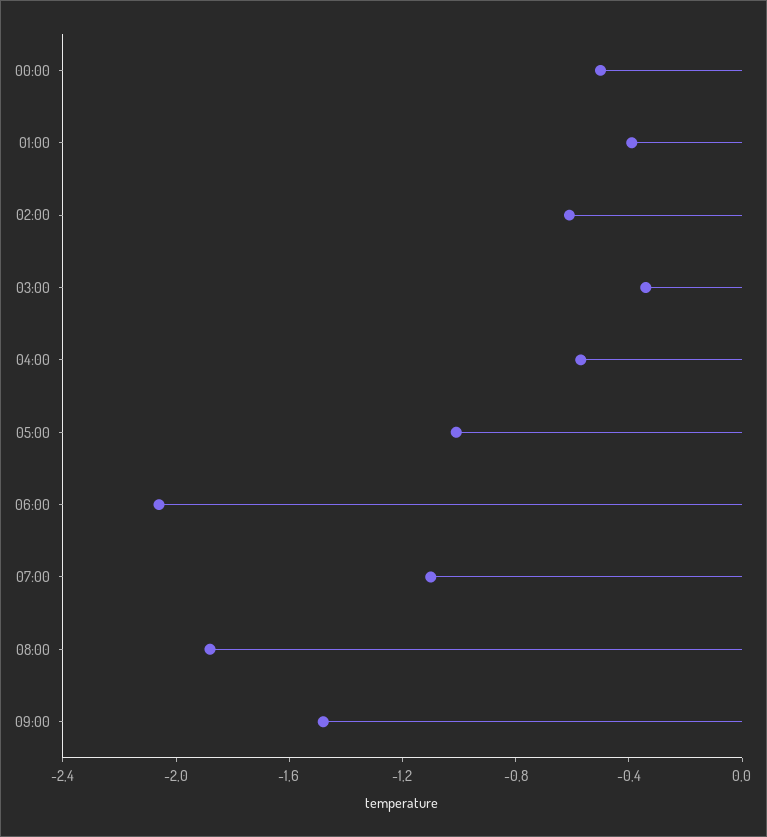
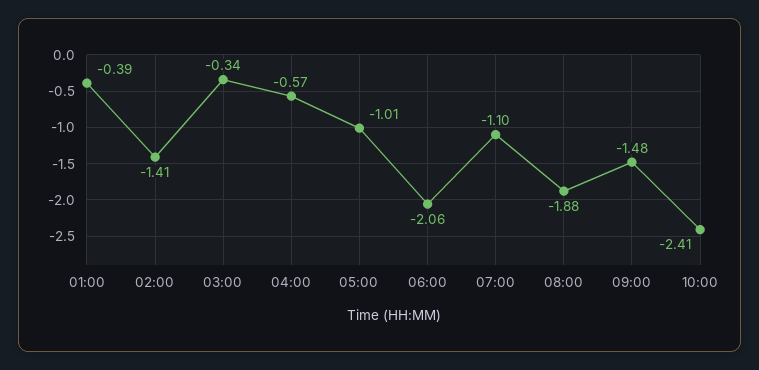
00:00: -0.5 -> none
02:00: -0.6 -> -1.41
10:00: none -> -2.41

